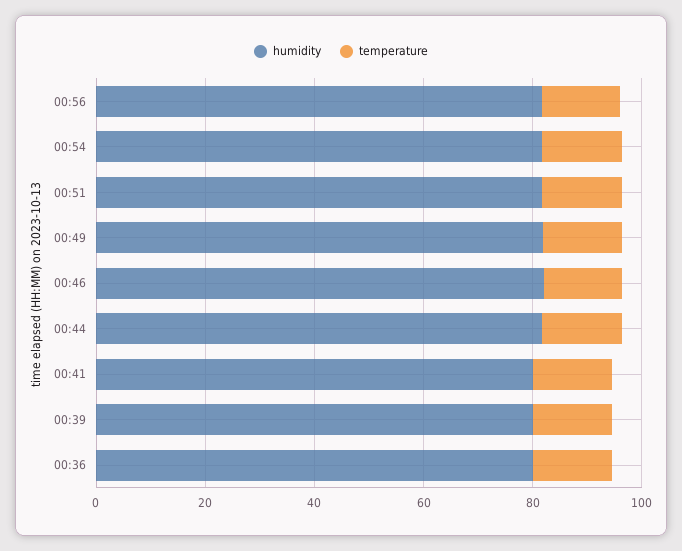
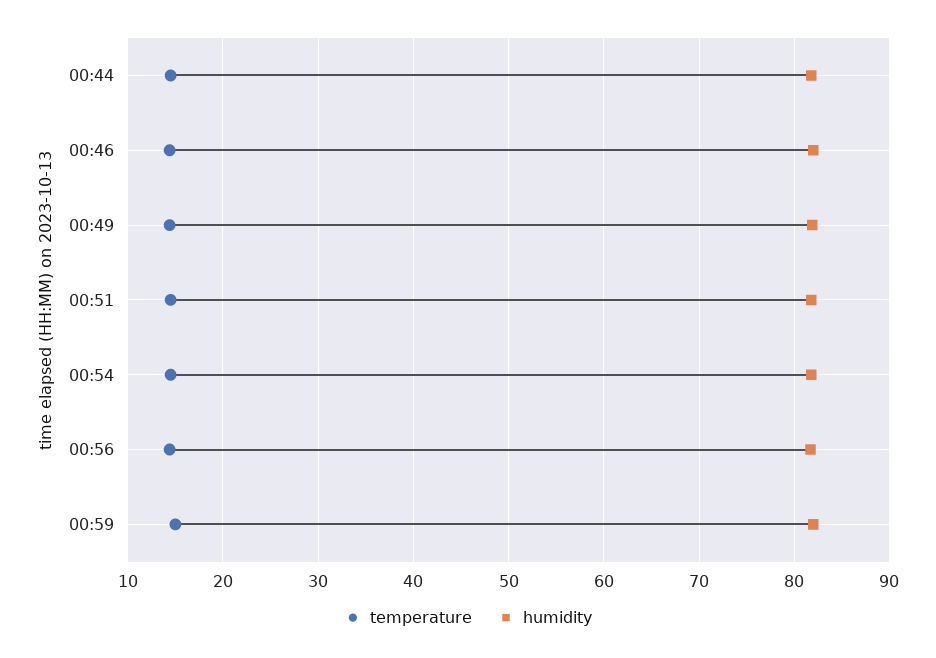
humidity, 00:41: 80 -> none
temperature, 00:41: 15 -> none
humidity, 00:39: 80 -> none
temperature, 00:39: 15 -> none
humidity, 00:36: 80 -> none
temperature, 00:36: 15 -> none
temperature, 00:59: none -> 15
humidity, 00:59: none -> 82

